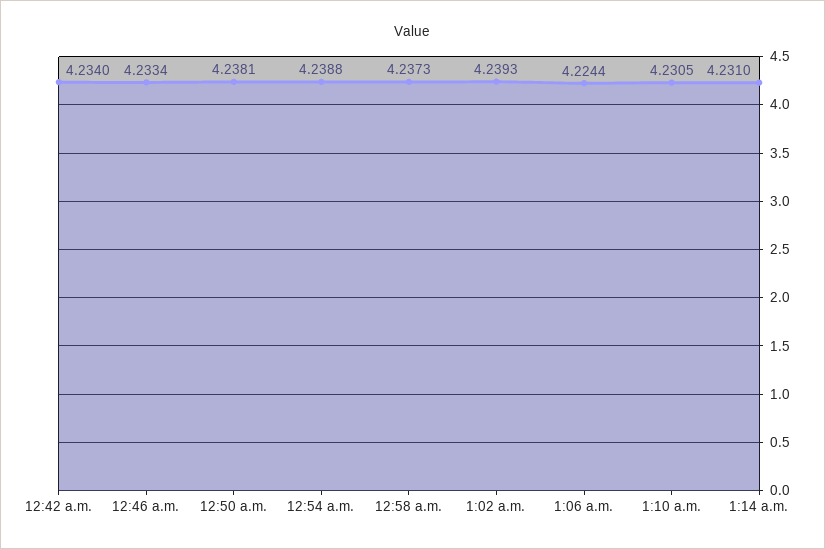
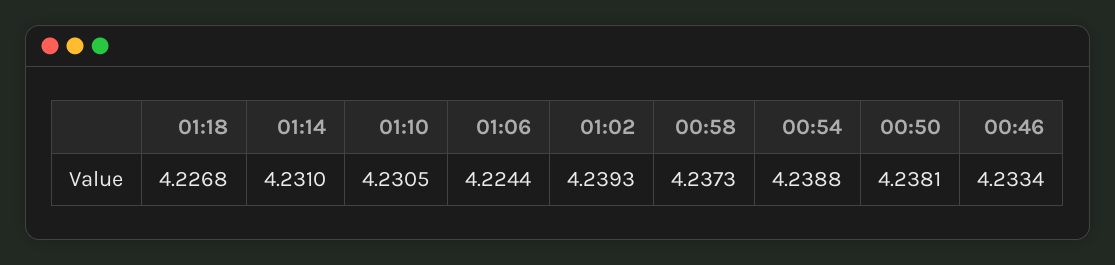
12:42 a.m.: 4.234 -> none
01:18: none -> 4.2268

